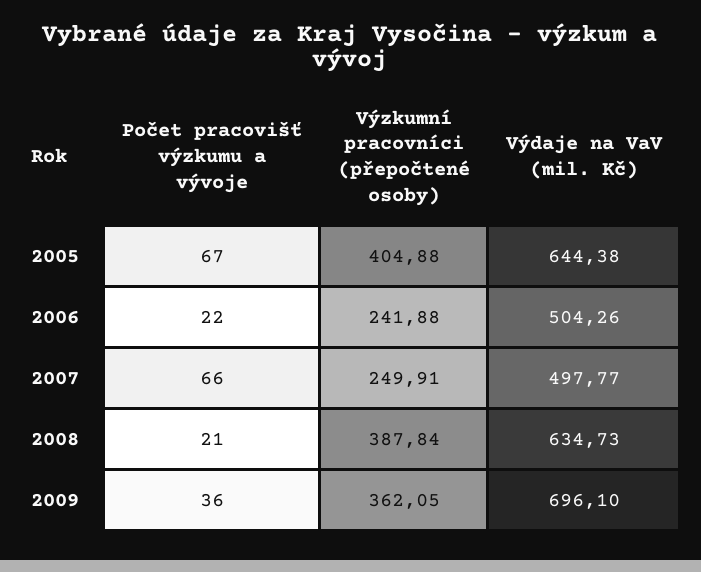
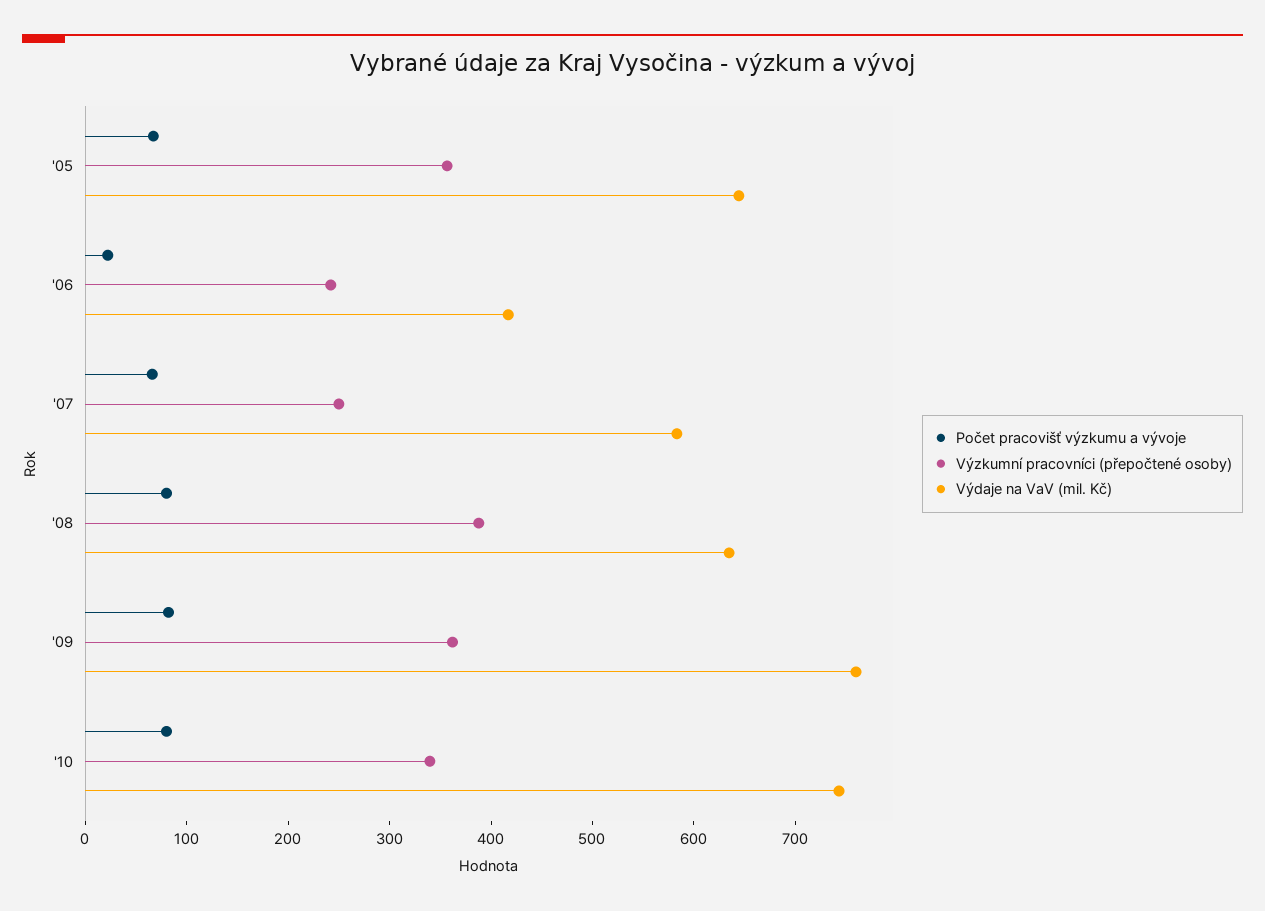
Výzkumní pracovníci (přepočtené osoby), 2005: 404.88 -> 360
Výdaje na VaV (mil. Kč), 2006: 504.26 -> 420
Výdaje na VaV (mil. Kč), 2007: 497.77 -> 580
Počet pracovišť výzkumu a vývoje, 2008: 21 -> 80
Počet pracovišť výzkumu a vývoje, 2009: 36 -> 80
Výdaje na VaV (mil. Kč), 2009: 696.1 -> 760
Počet pracovišť výzkumu a vývoje, '10: none -> 80
Výzkumní pracovníci (přepočtené osoby), '10: none -> 340
Výdaje na VaV (mil. Kč), '10: none -> 740

